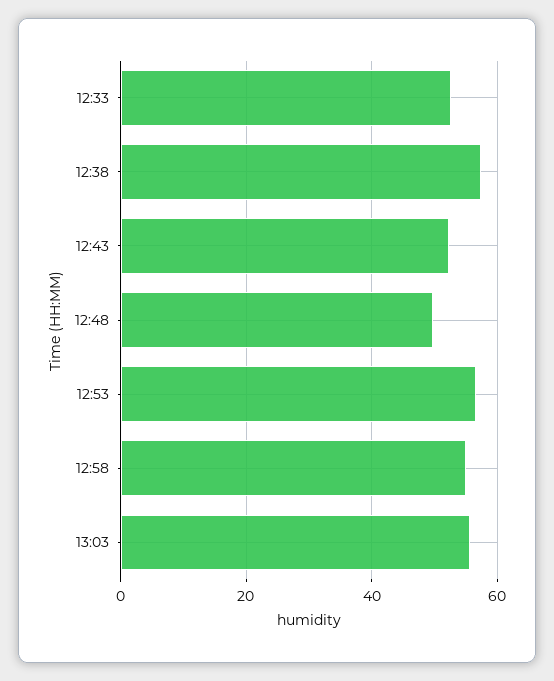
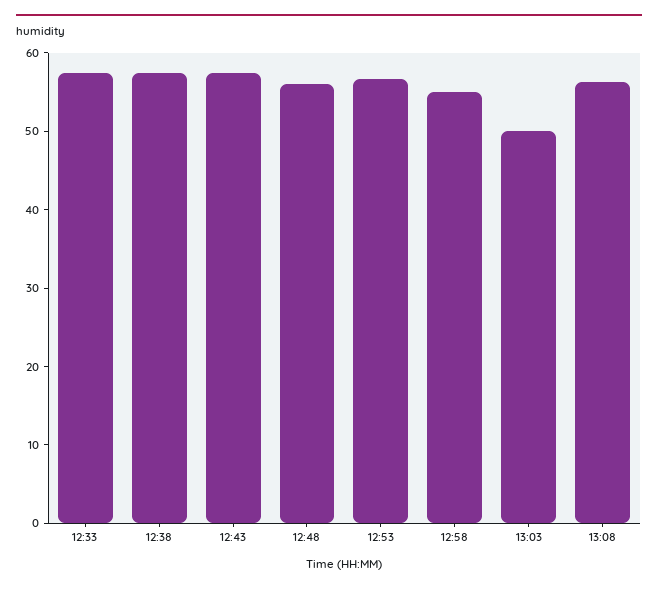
12:33: 52 -> 58
12:43: 52 -> 58
12:48: 50 -> 56
13:03: 56 -> 50
13:08: none -> 56

